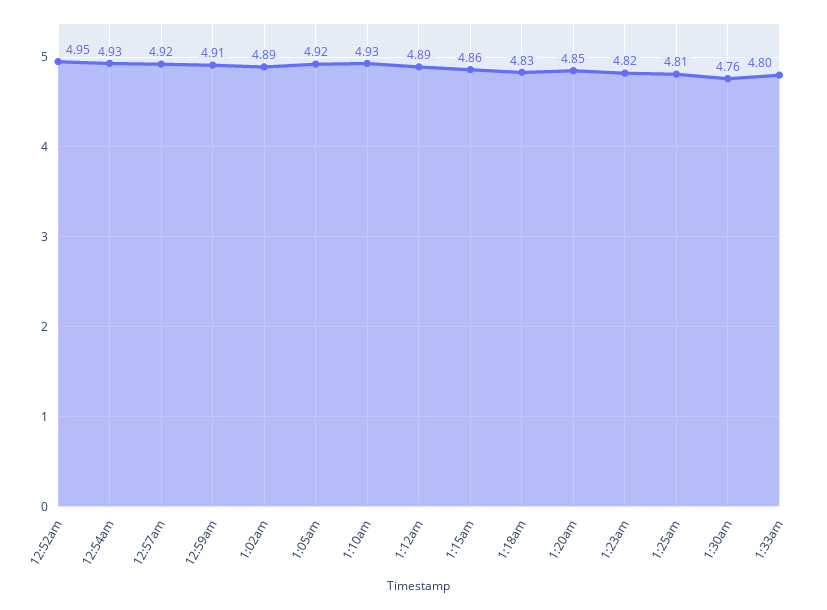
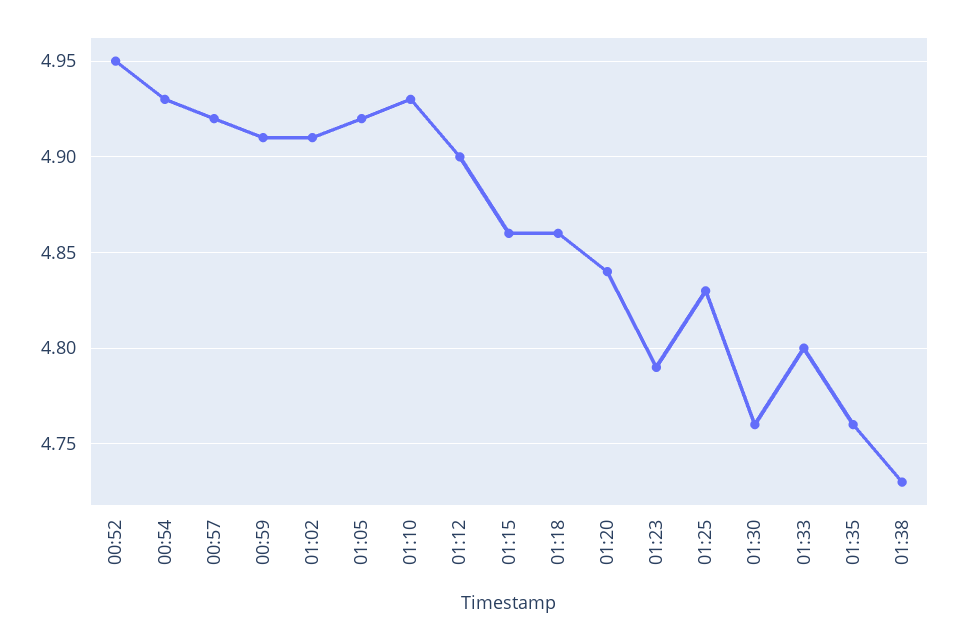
1:02am: 4.89 -> 4.91
1:12am: 4.89 -> 4.9
1:18am: 4.83 -> 4.86
1:20am: 4.85 -> 4.84
1:23am: 4.82 -> 4.79
1:25am: 4.81 -> 4.83
01:35: none -> 4.76
01:38: none -> 4.73

